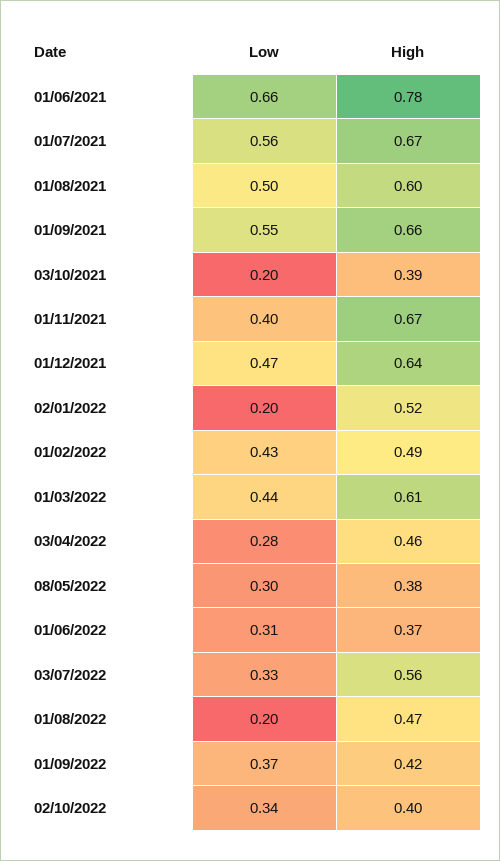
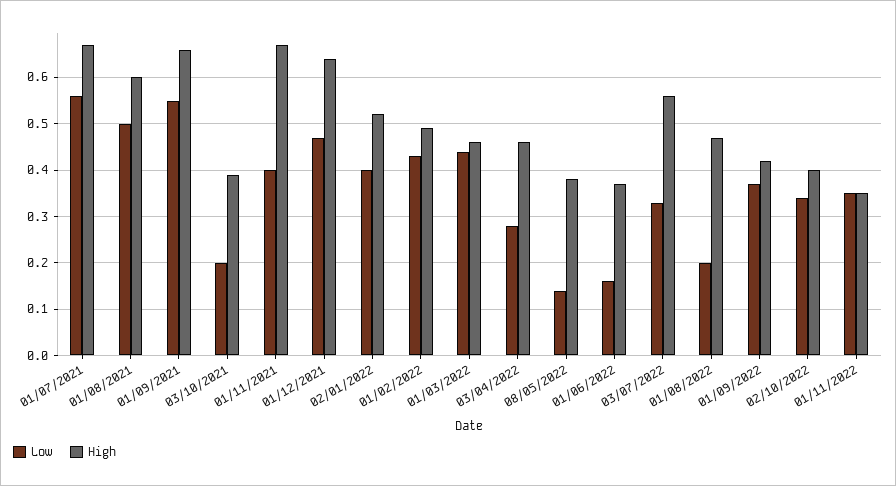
Low, 01/06/2021: 0.66 -> none
High, 01/06/2021: 0.78 -> none
Low, 02/01/2022: 0.2 -> 0.4
High, 01/03/2022: 0.61 -> 0.45
Low, 08/05/2022: 0.3 -> 0.15
Low, 01/06/2022: 0.31 -> 0.15
Low, 01/11/2022: none -> 0.35
High, 01/11/2022: none -> 0.35

